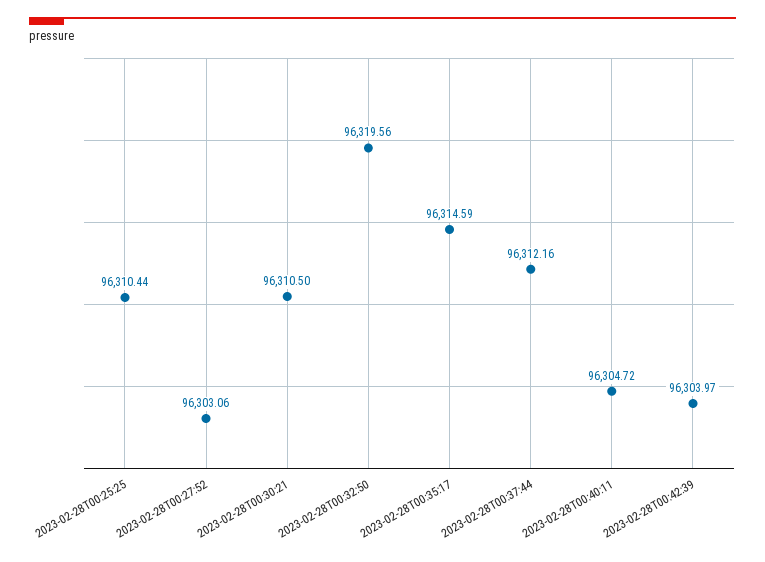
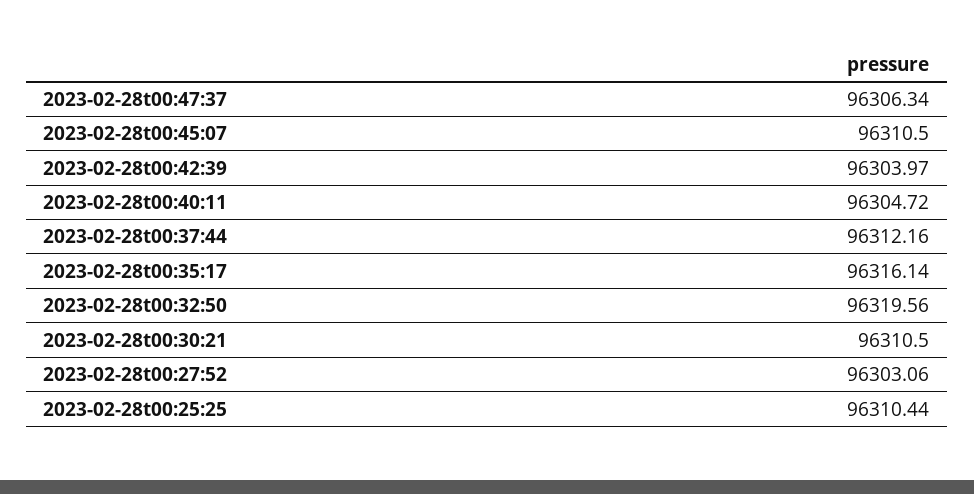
2023-02-28T00:35:17: 96314.59 -> 96316.14
2023-02-28t00:47:37: none -> 96306.34
2023-02-28t00:45:07: none -> 96310.5

